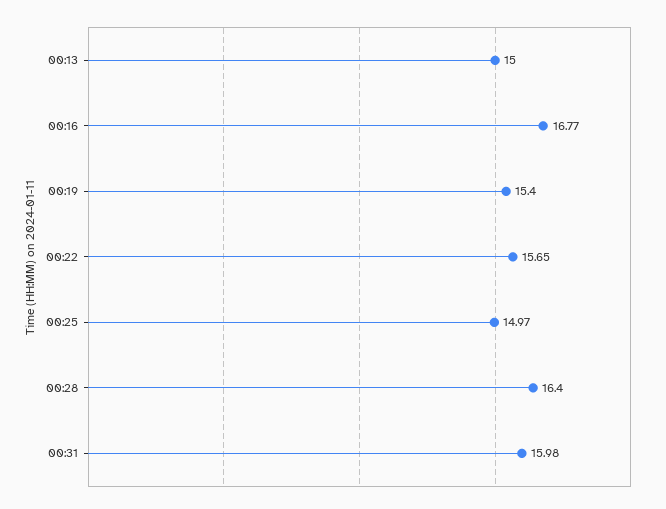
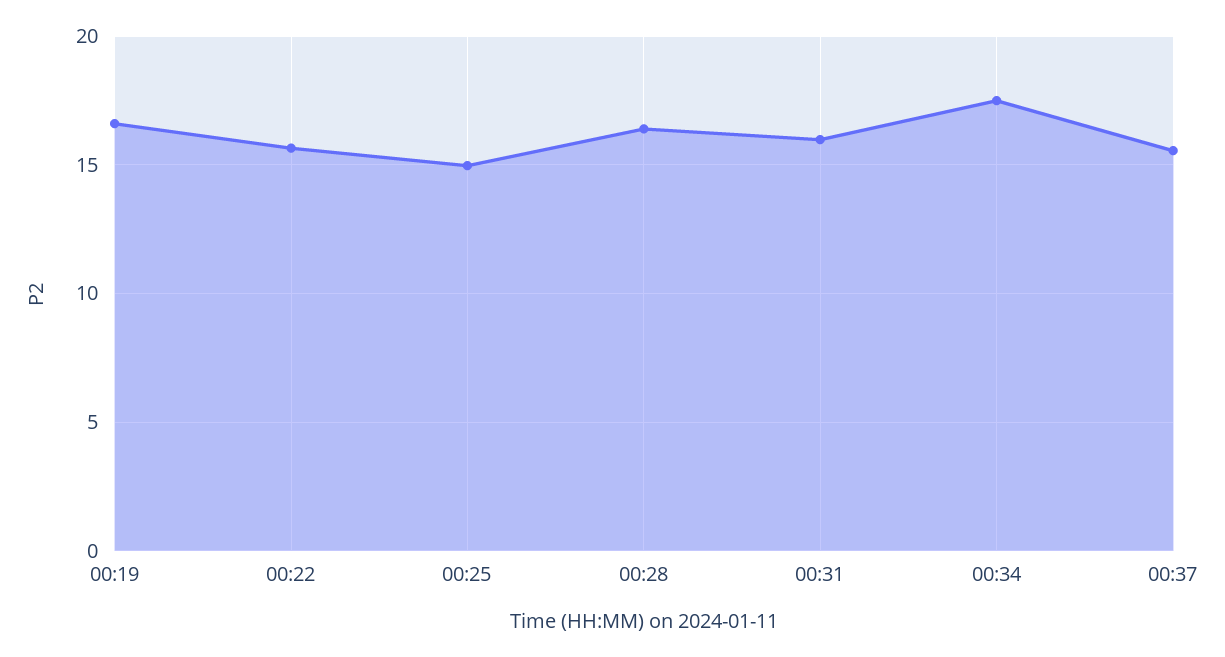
00:13: 15 -> none
00:16: 16.77 -> none
00:19: 15.4 -> 16.5
00:34: none -> 17.5
00:37: none -> 15.5

